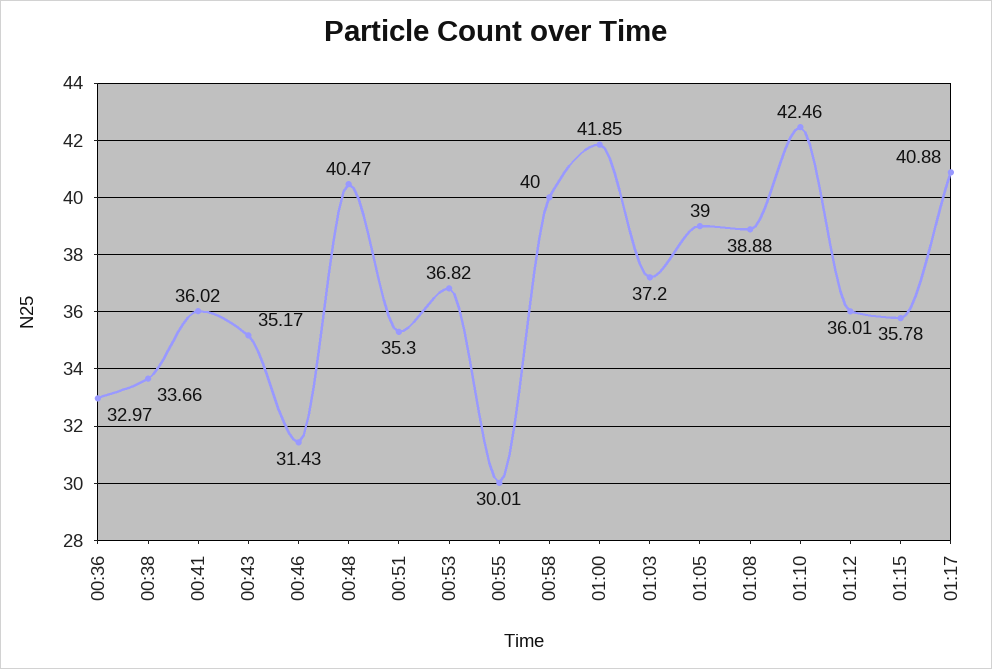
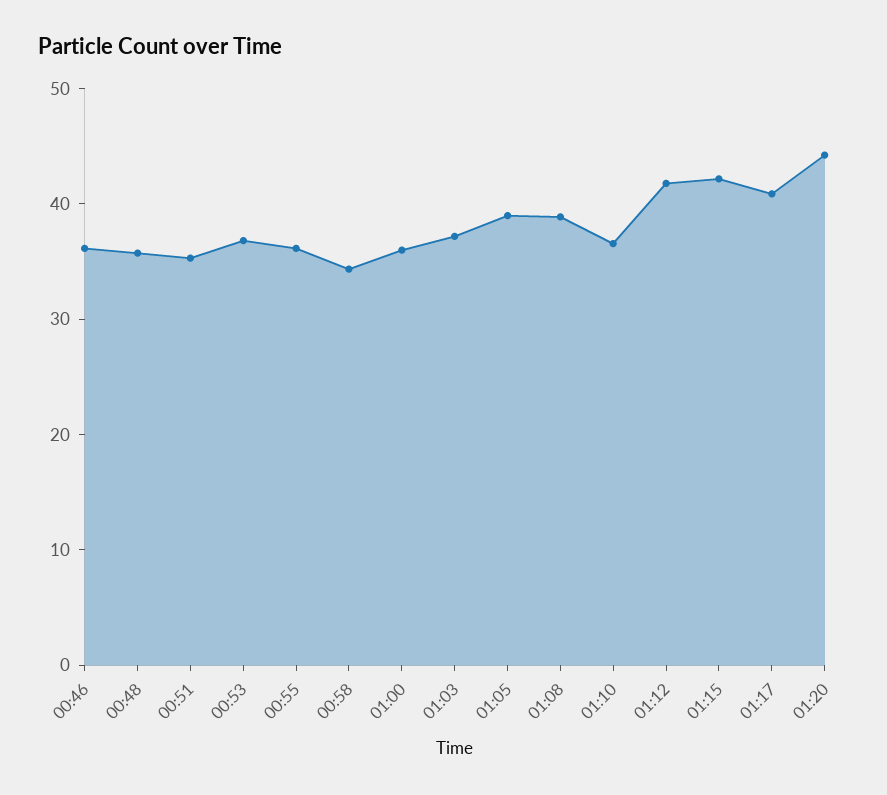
00:36: 32.97 -> none
00:38: 33.66 -> none
00:41: 36.02 -> none
00:43: 35.17 -> none
00:46: 31.43 -> 36
00:48: 40.47 -> 36
00:55: 30.01 -> 36
00:58: 40 -> 34
01:00: 41.85 -> 36
01:10: 42.46 -> 36
01:12: 36.01 -> 42
01:15: 35.78 -> 42
01:20: none -> 44

